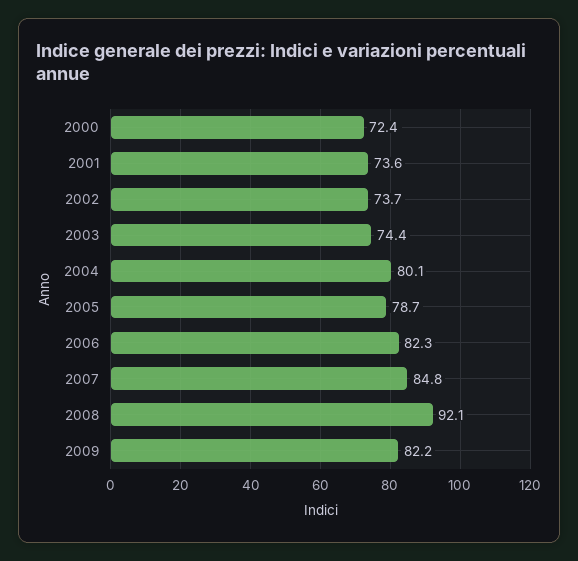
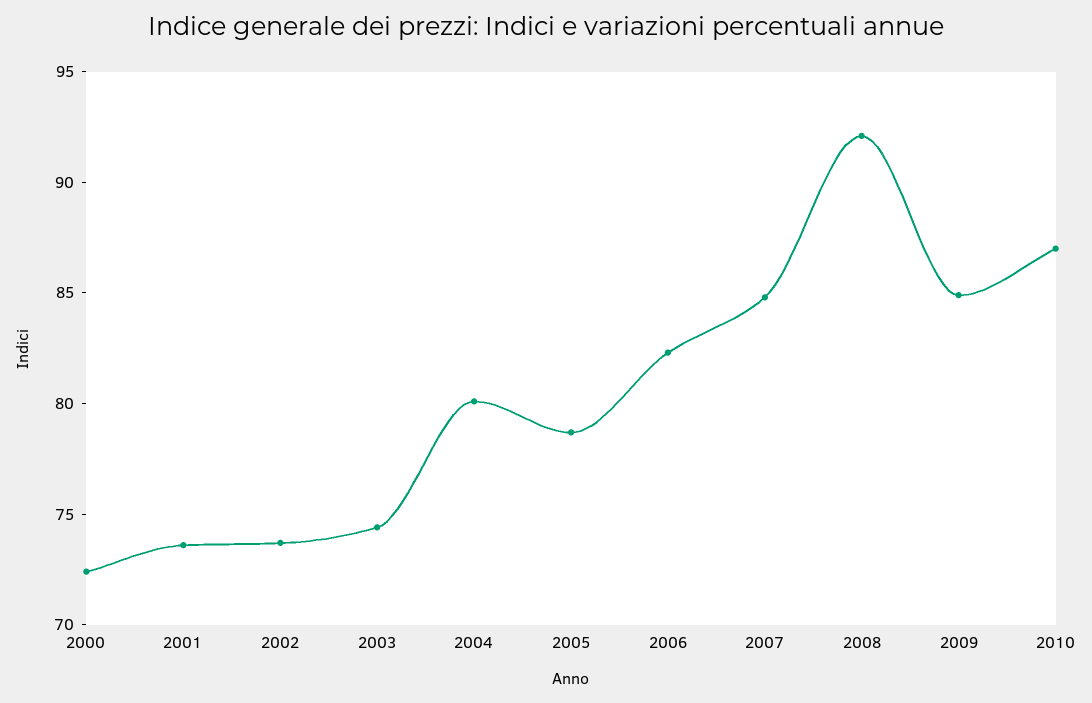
2009: 82.2 -> 85
2010: none -> 87

